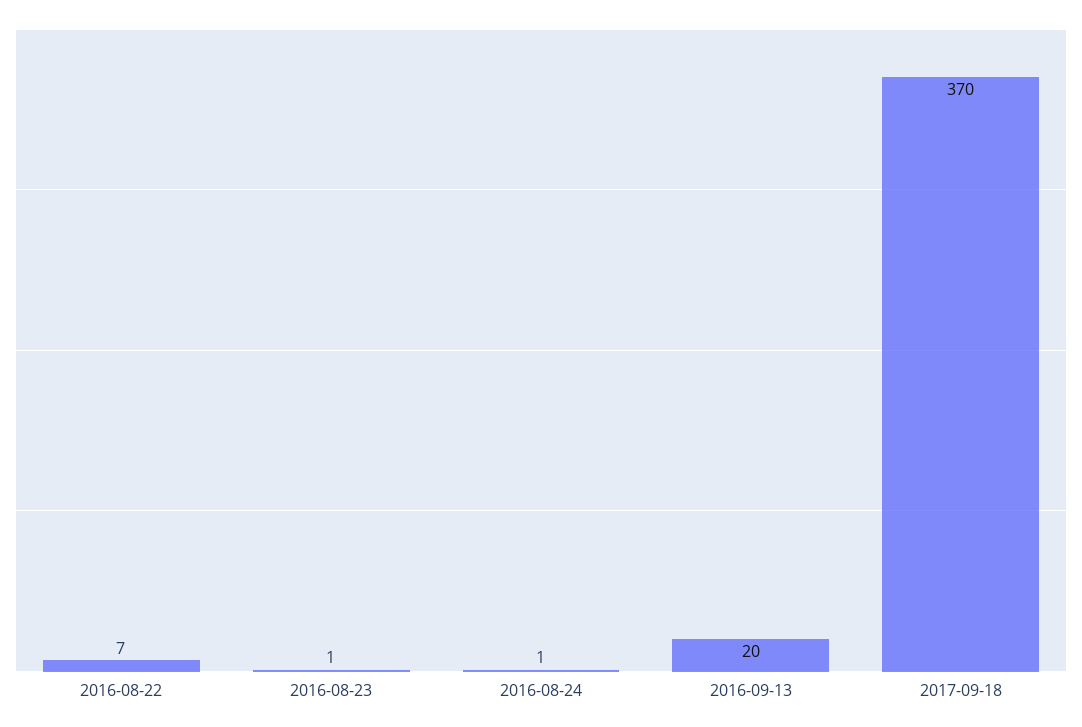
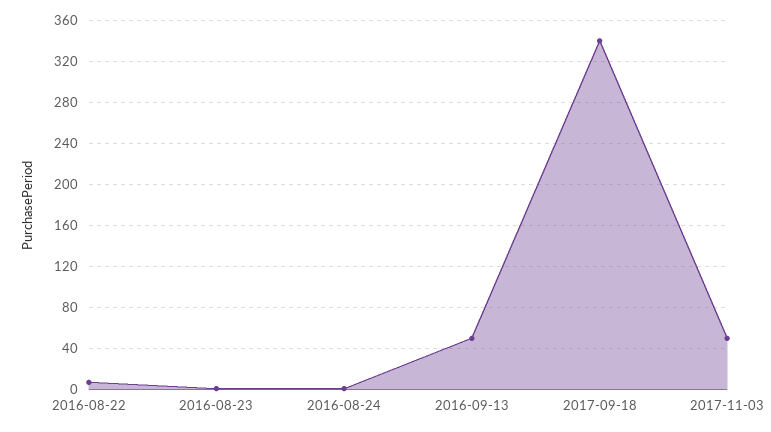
2016-09-13: 20 -> 50
2017-09-18: 370 -> 340
2017-11-03: none -> 50

